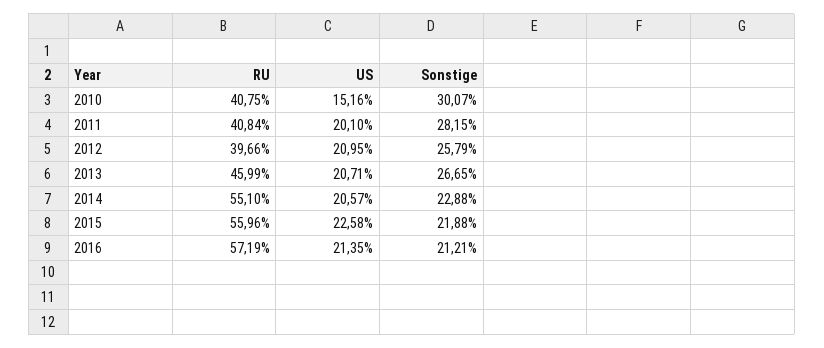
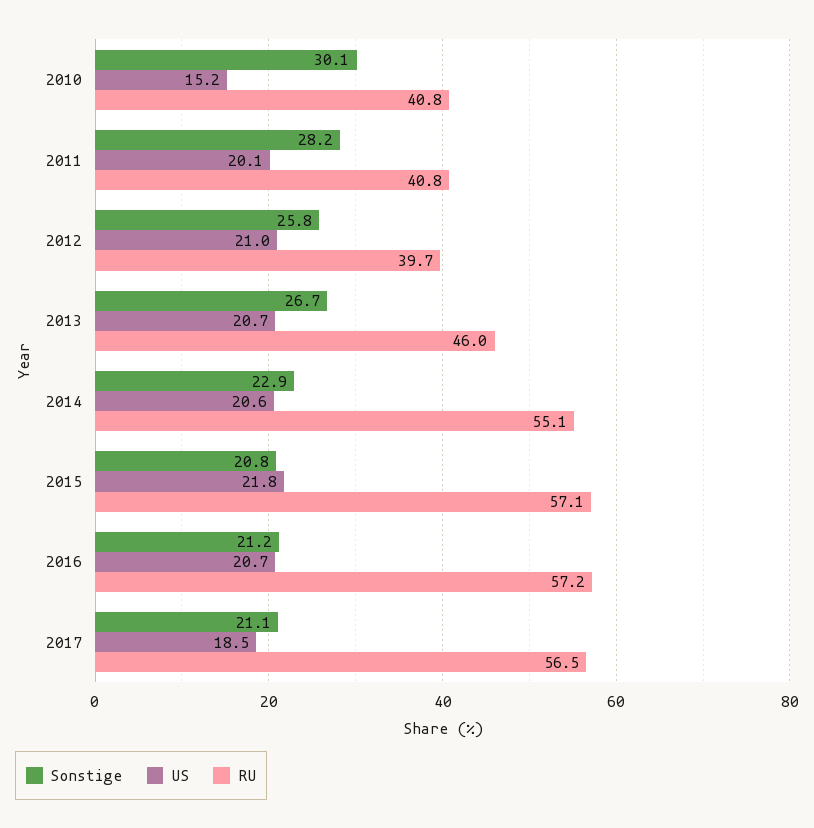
RU, 2015: 55.96 -> 57.1
US, 2015: 22.58 -> 21.8
Sonstige, 2015: 21.88 -> 20.8
US, 2016: 21.35 -> 20.7
Sonstige, 2017: none -> 21.1
US, 2017: none -> 18.5
RU, 2017: none -> 56.5

